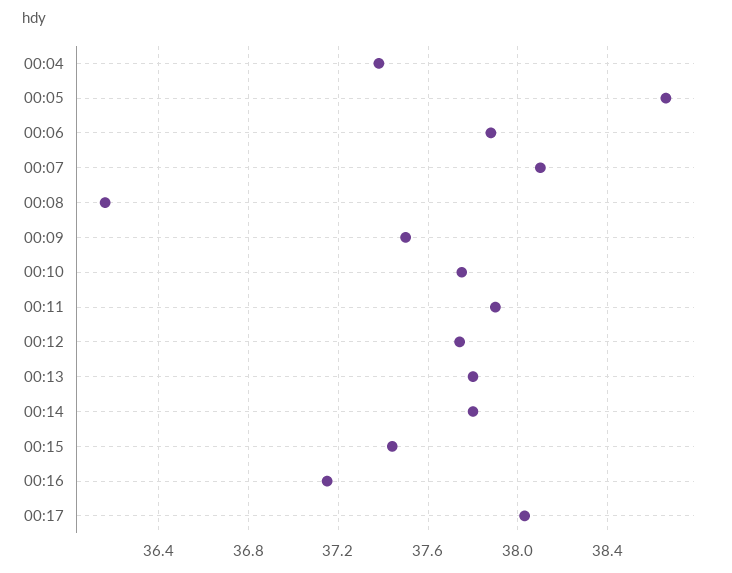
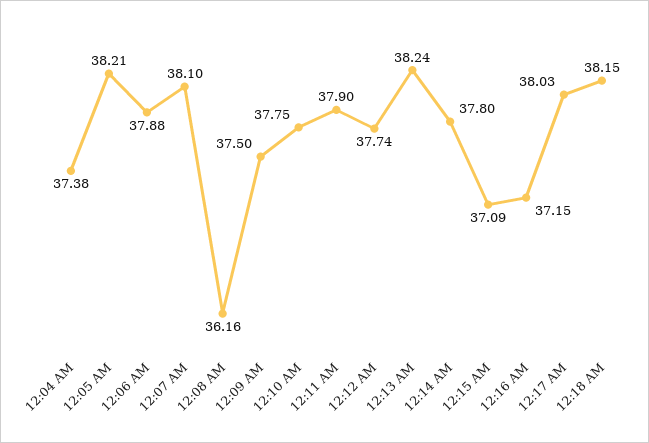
00:05: 38.65 -> 38.21
00:13: 37.8 -> 38.24
00:15: 37.45 -> 37.09
12:18 AM: none -> 38.15

